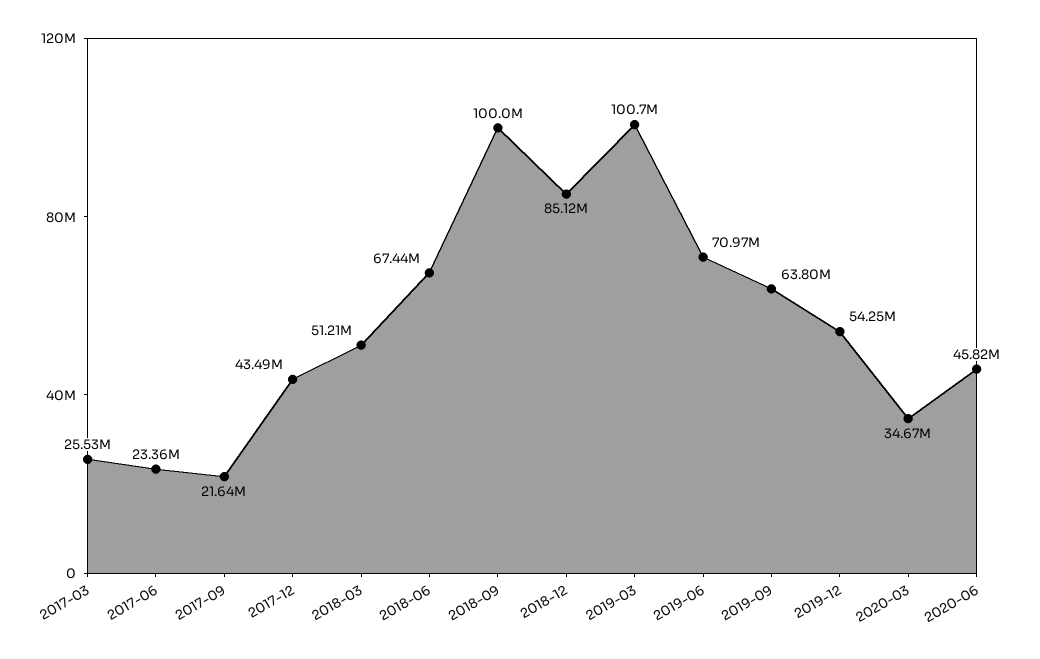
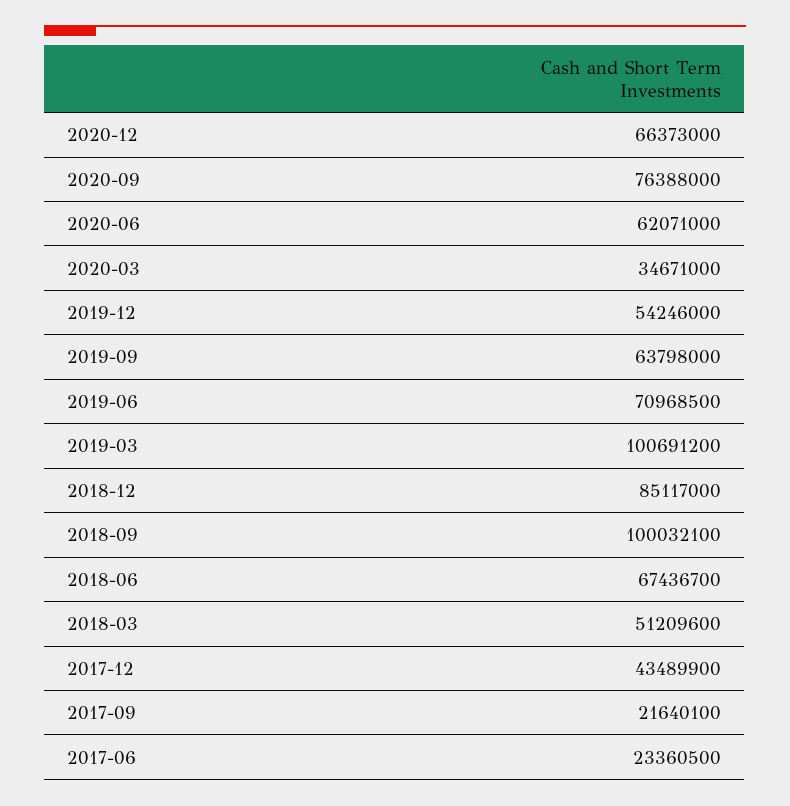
2017-03: 25530000 -> none
2020-06: 45820000 -> 62071000
2020-12: none -> 66373000
2020-09: none -> 76388000

